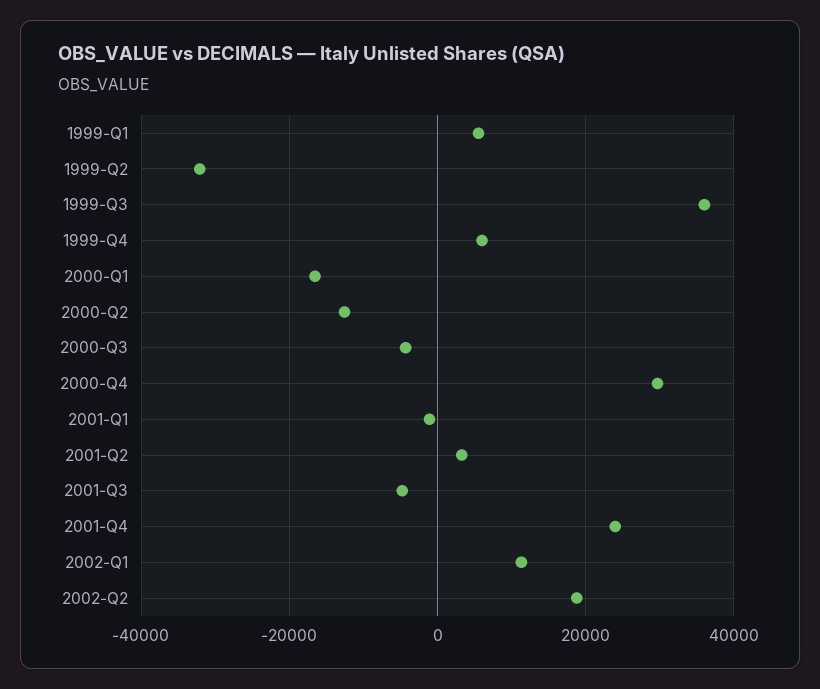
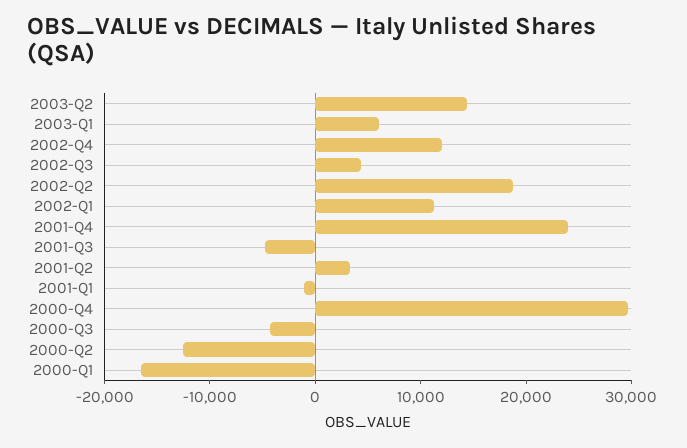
1999-Q1: 6000 -> none
1999-Q2: -32000 -> none
1999-Q3: 36000 -> none
1999-Q4: 6000 -> none
2003-Q2: none -> 14000
2003-Q1: none -> 6000
2002-Q4: none -> 12000
2002-Q3: none -> 4000

